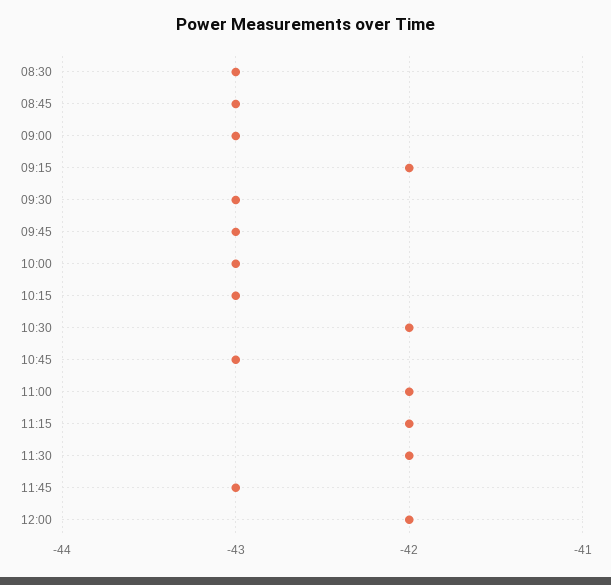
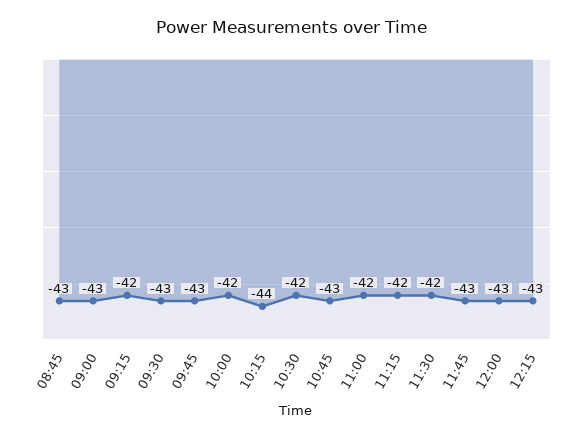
08:30: -43 -> none
10:00: -43 -> -42
10:15: -43 -> -44
12:00: -42 -> -43
12:15: none -> -43

